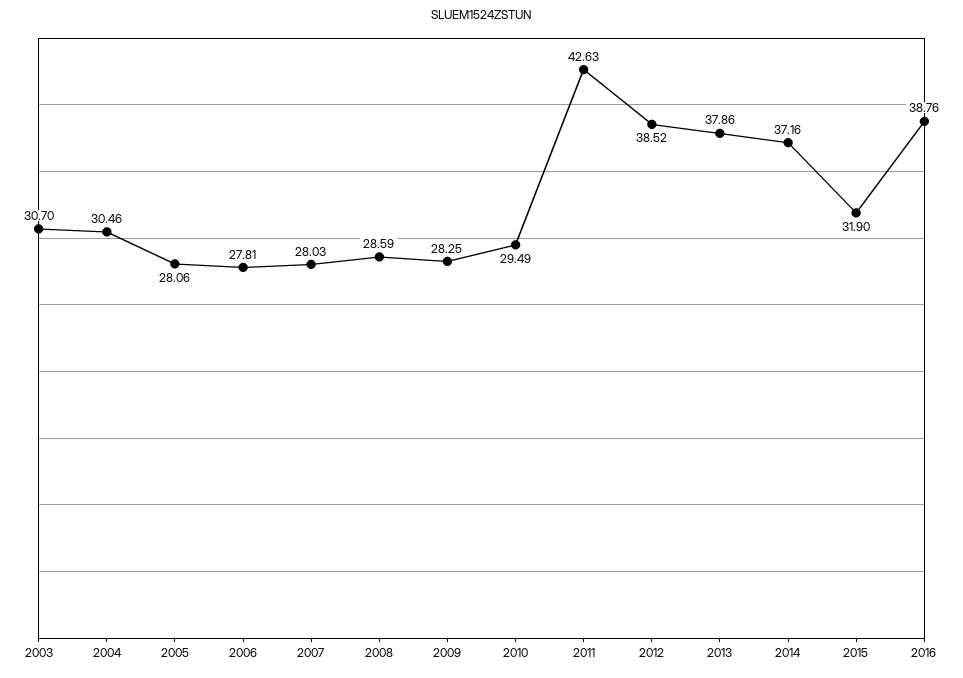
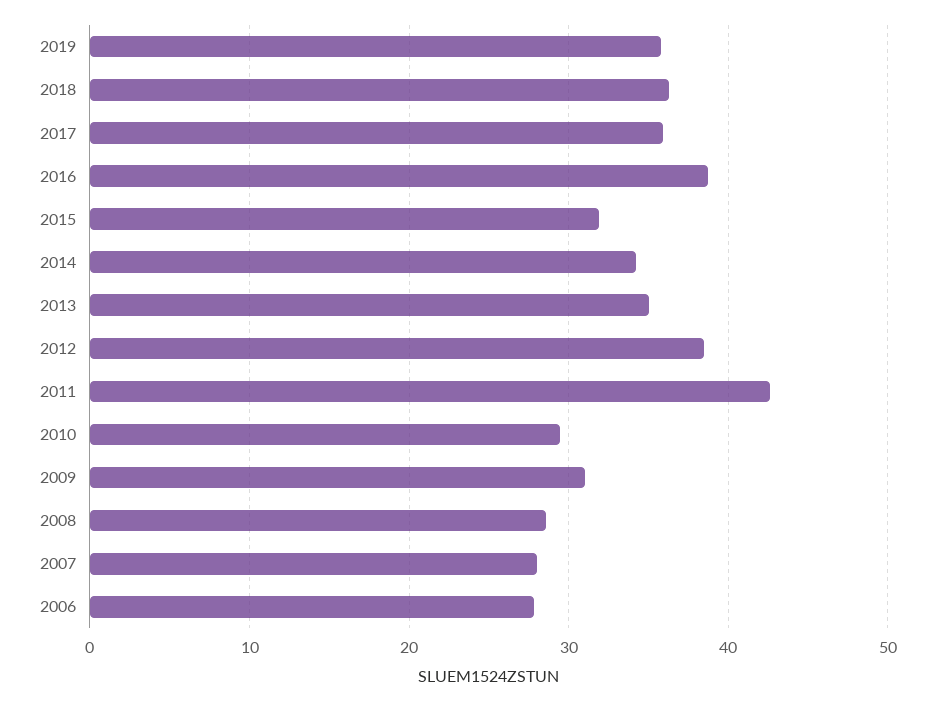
2003: 30.7 -> none
2004: 30.46 -> none
2005: 28.06 -> none
2009: 28.25 -> 31
2013: 37.86 -> 35
2014: 37.16 -> 34
2019: none -> 36
2018: none -> 36
2017: none -> 36

